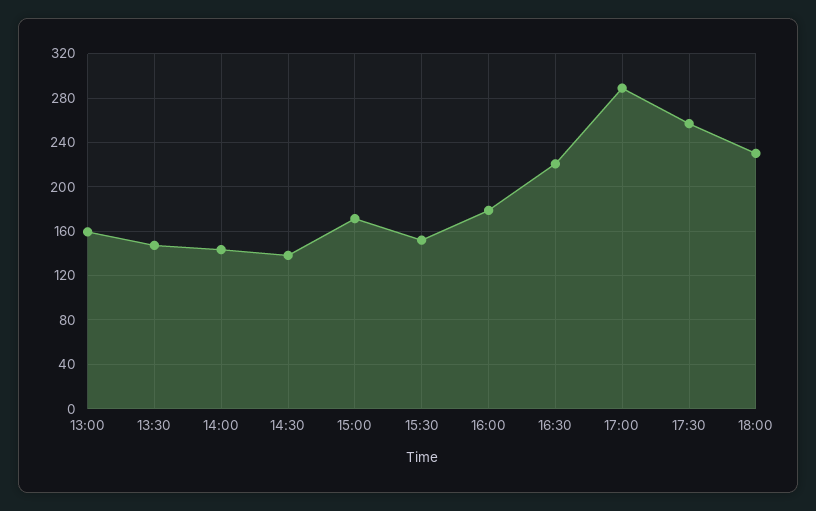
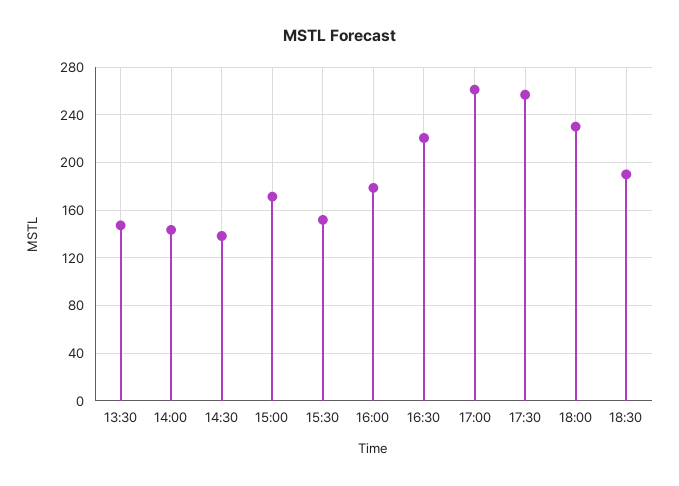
13:00: 160 -> none
17:00: 290 -> 260
18:30: none -> 190

